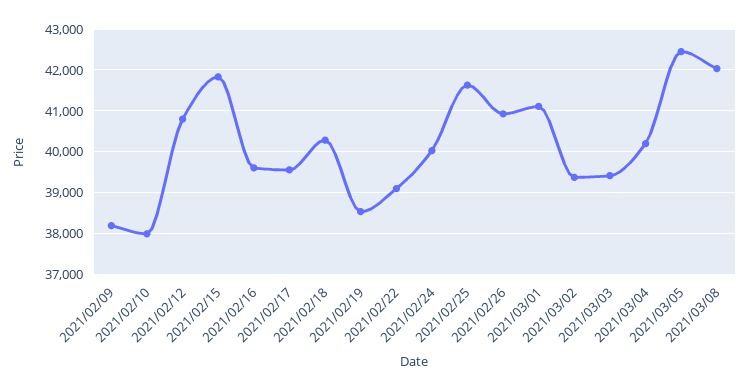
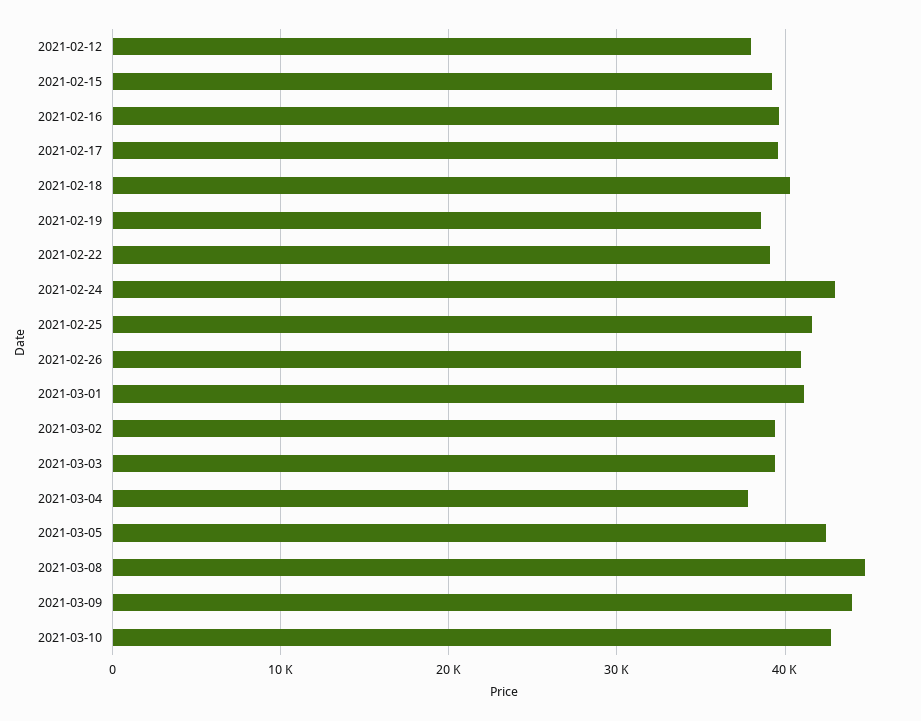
2021/02/09: 38200 -> none
2021/02/10: 38000 -> none
2021/02/12: 40800 -> 38000
2021/02/15: 41800 -> 39000
2021/02/24: 40000 -> 43000
2021/03/04: 40200 -> 38000
2021/03/08: 42000 -> 45000
2021-03-09: none -> 44000
2021-03-10: none -> 43000

